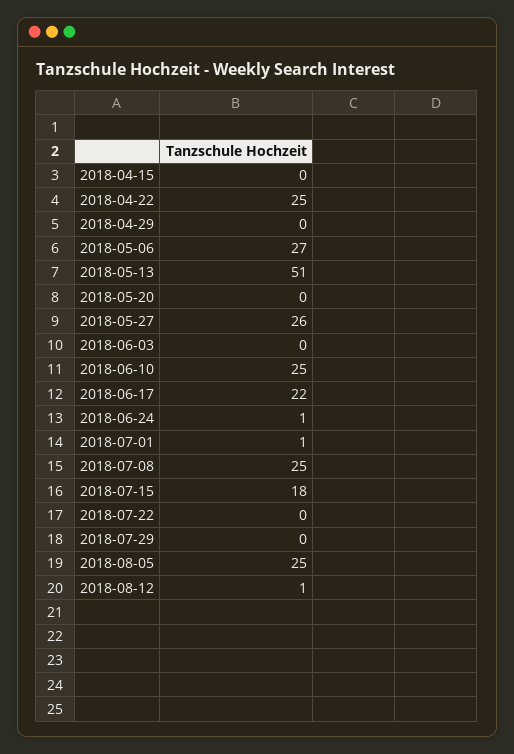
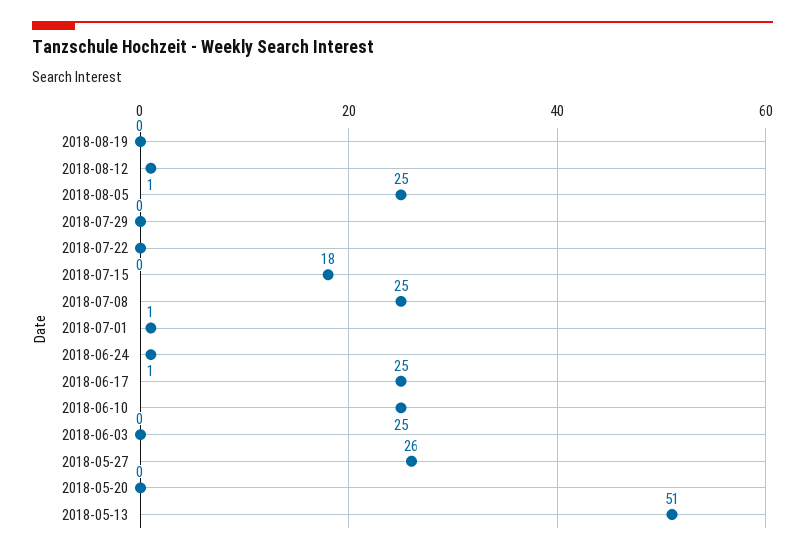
2018-04-15: 0 -> none
2018-04-22: 25 -> none
2018-04-29: 0 -> none
2018-05-06: 27 -> none
2018-06-17: 22 -> 25
2018-08-19: none -> 0

